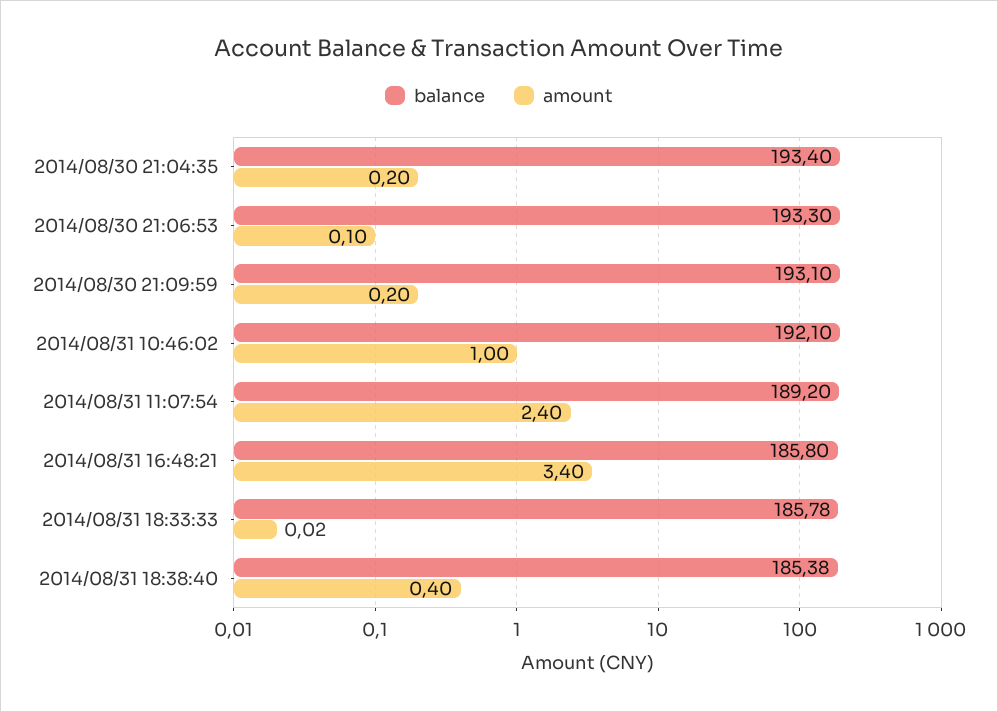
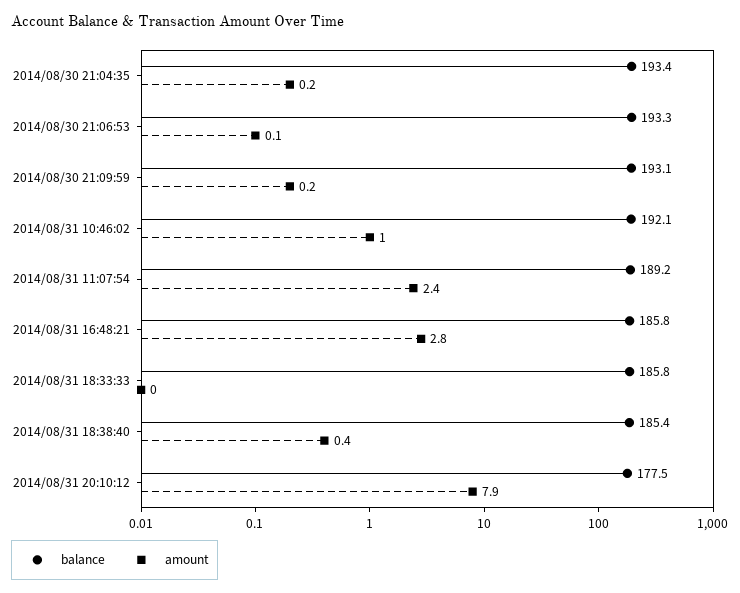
amount, 2014/08/31 16:48:21: 3.4 -> 2.8
balance, 2014/08/31 20:10:12: none -> 177.5
amount, 2014/08/31 20:10:12: none -> 7.9

